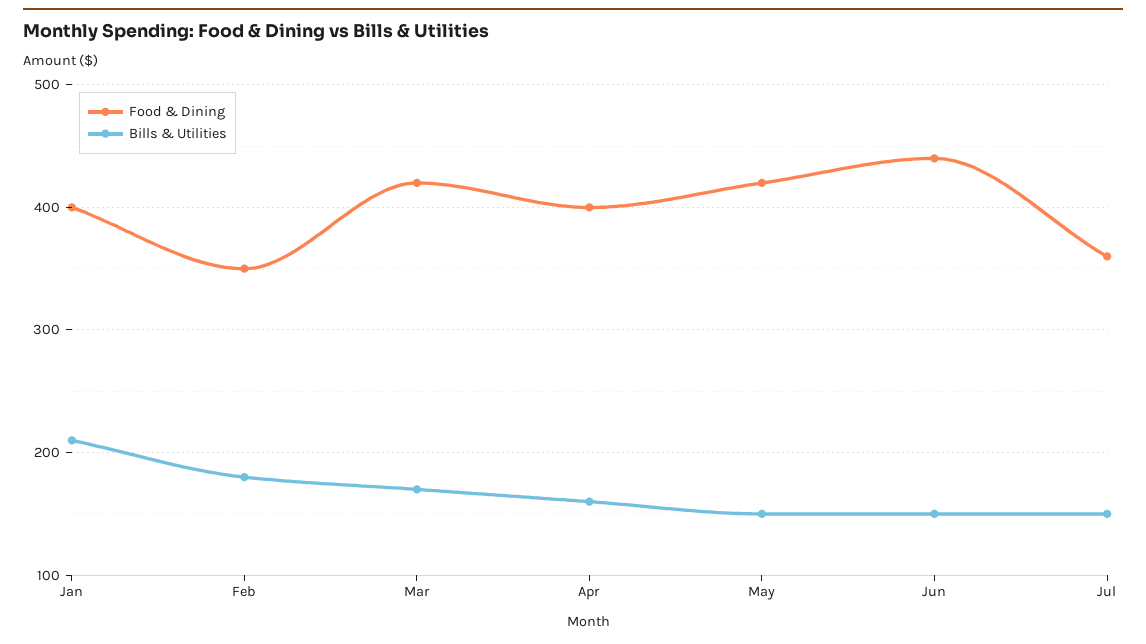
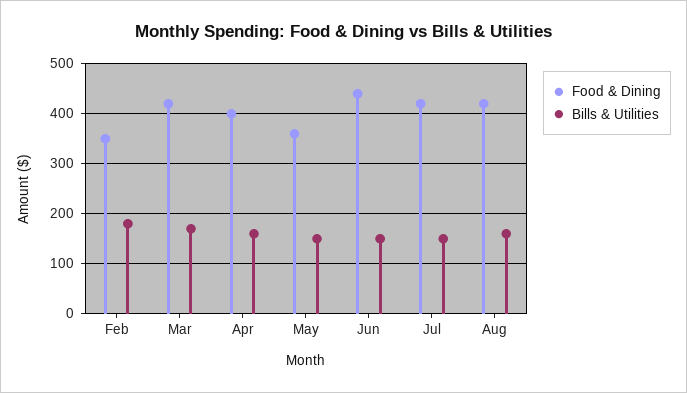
Food & Dining, Jan: 400 -> none
Bills & Utilities, Jan: 210 -> none
Food & Dining, May: 420 -> 360
Food & Dining, Jul: 360 -> 420
Food & Dining, Aug: none -> 420
Bills & Utilities, Aug: none -> 160

